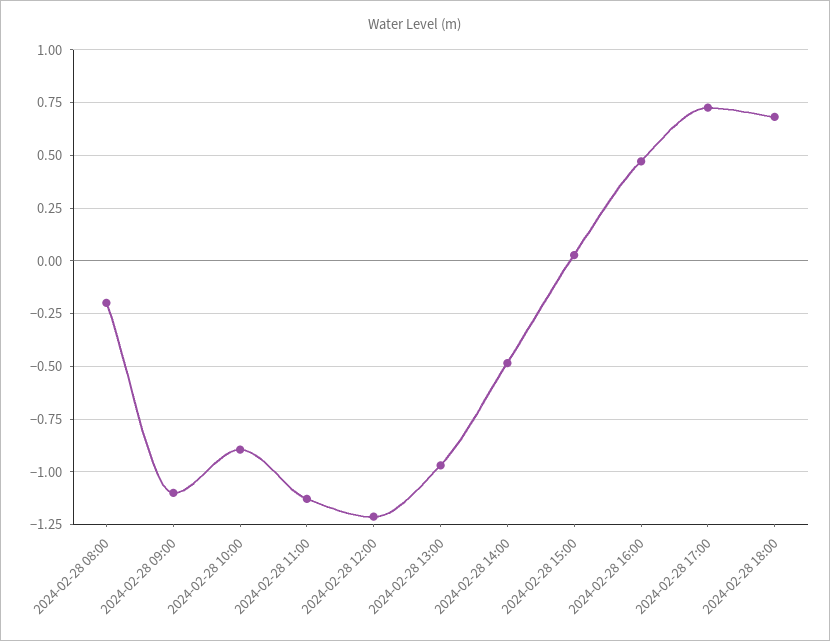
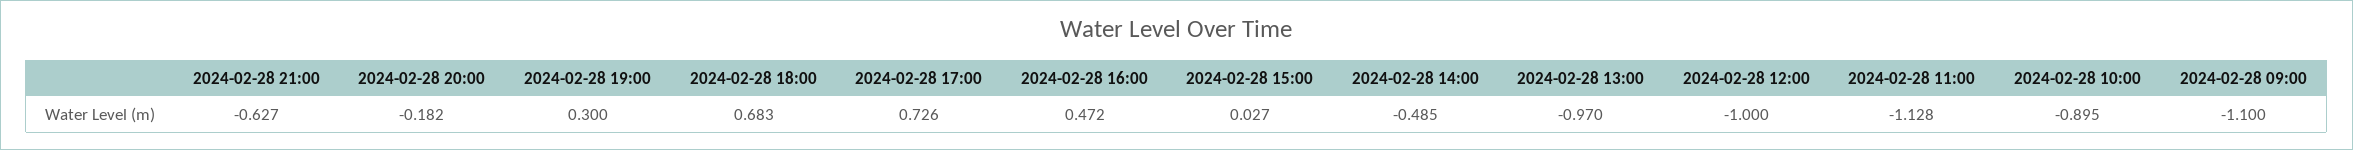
2024-02-28 08:00: -0.2 -> none
2024-02-28 12:00: -1.2 -> -1
2024-02-28 21:00: none -> -0.627
2024-02-28 20:00: none -> -0.182
2024-02-28 19:00: none -> 0.3

